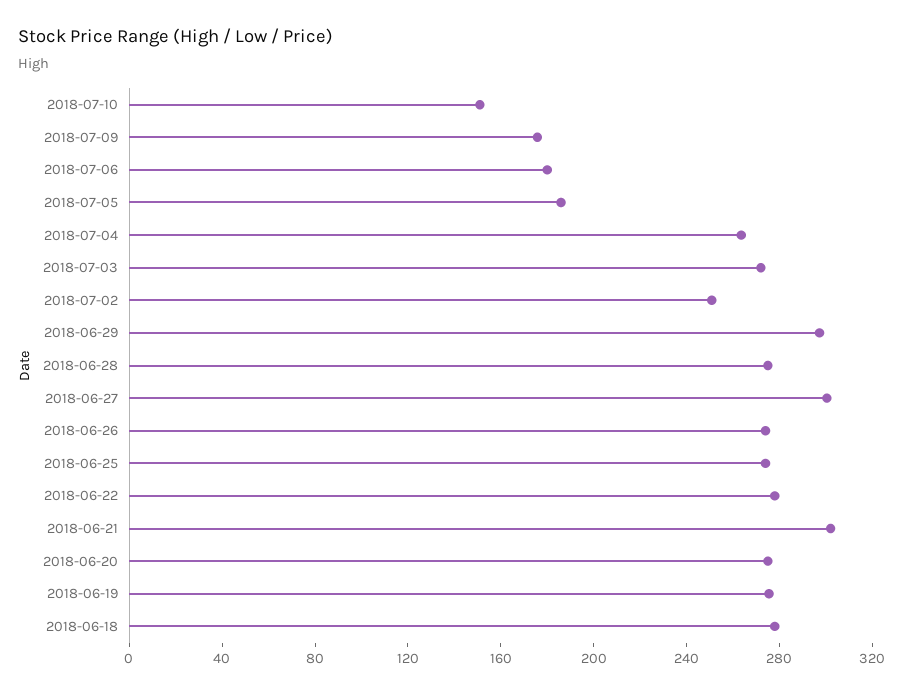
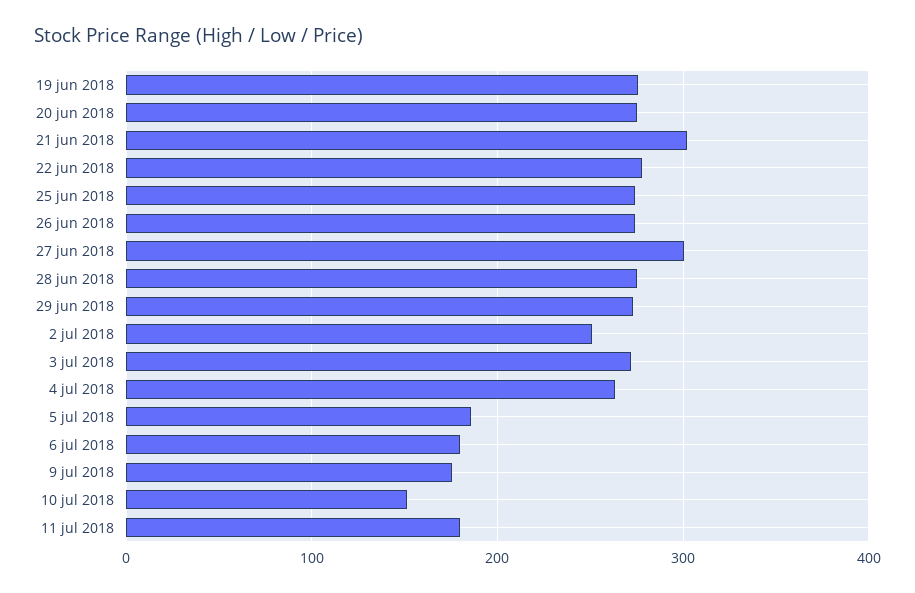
2018-06-29: 300 -> 270
2018-06-18: 280 -> none
11 jul 2018: none -> 180

